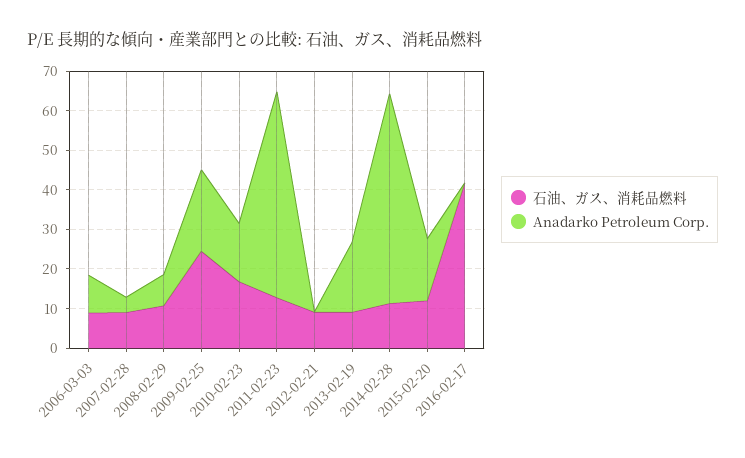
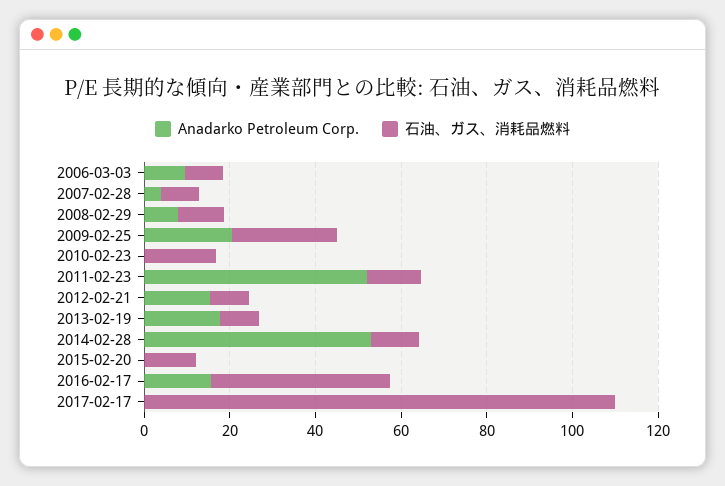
Anadarko Petroleum Corp., 2010-02-23: 15 -> 0
Anadarko Petroleum Corp., 2012-02-21: 0 -> 15
Anadarko Petroleum Corp., 2015-02-20: 15 -> 0
Anadarko Petroleum Corp., 2016-02-17: 0 -> 15
Anadarko Petroleum Corp., 2017-02-17: none -> 0
石油、ガス、消耗品燃料, 2017-02-17: none -> 110

